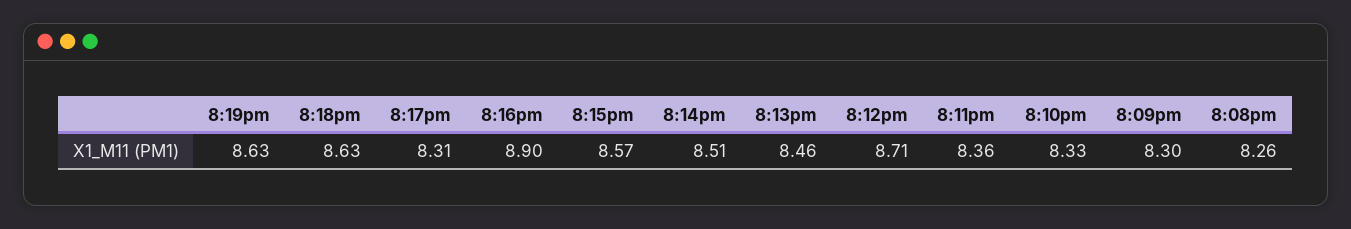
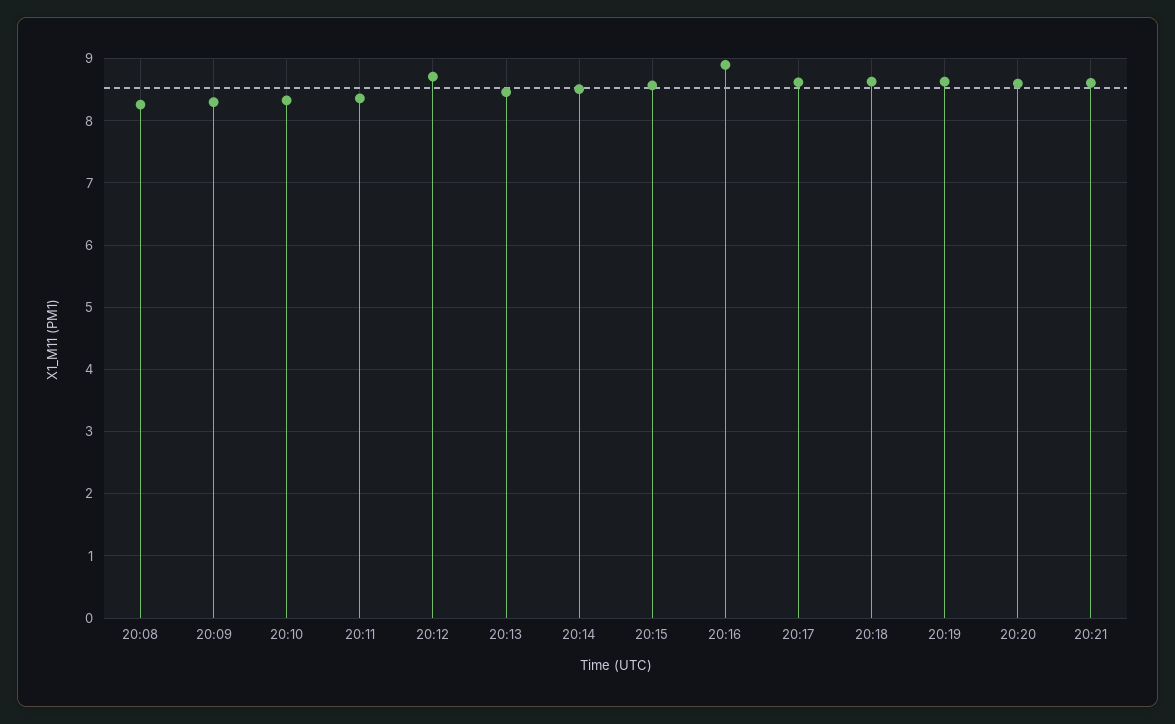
8:17pm: 8.31 -> 8.6
20:20: none -> 8.6
20:21: none -> 8.6

